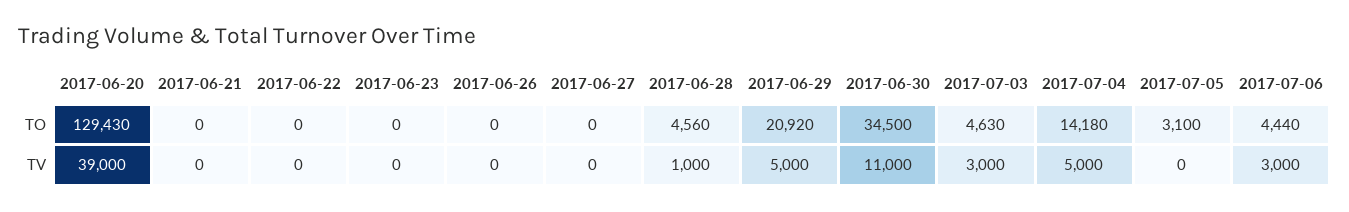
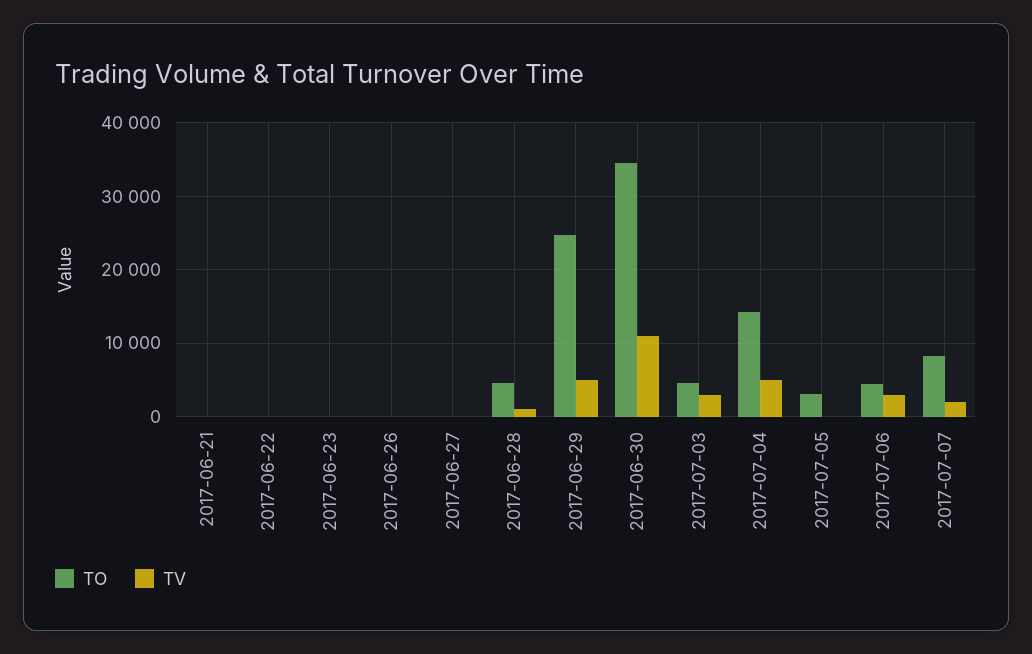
TO, 2017-06-20: 129430 -> none
TO, 2017-06-29: 20920 -> 25000
TV, 2017-06-20: 39000 -> none
TO, 2017-07-07: none -> 8000
TV, 2017-07-07: none -> 2000

